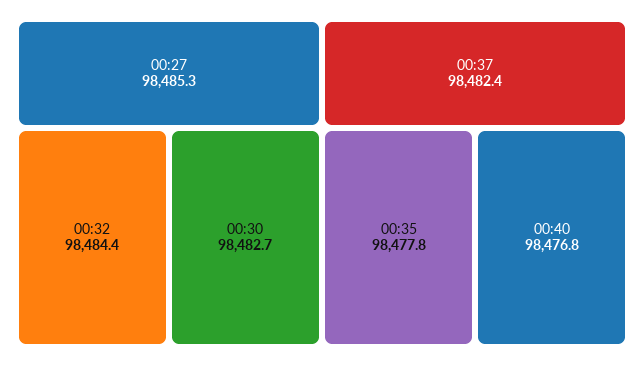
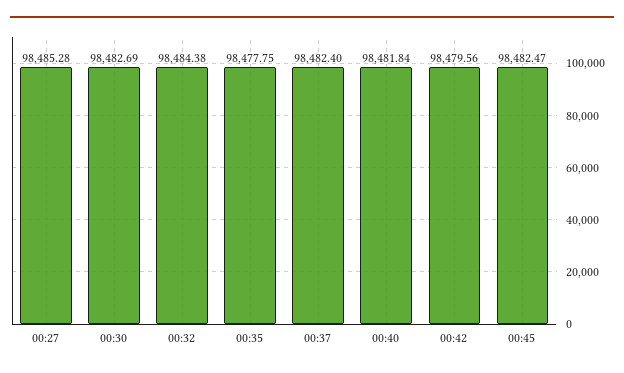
00:40: 98476.8 -> 98481.84
00:42: none -> 98479.56
00:45: none -> 98482.47

